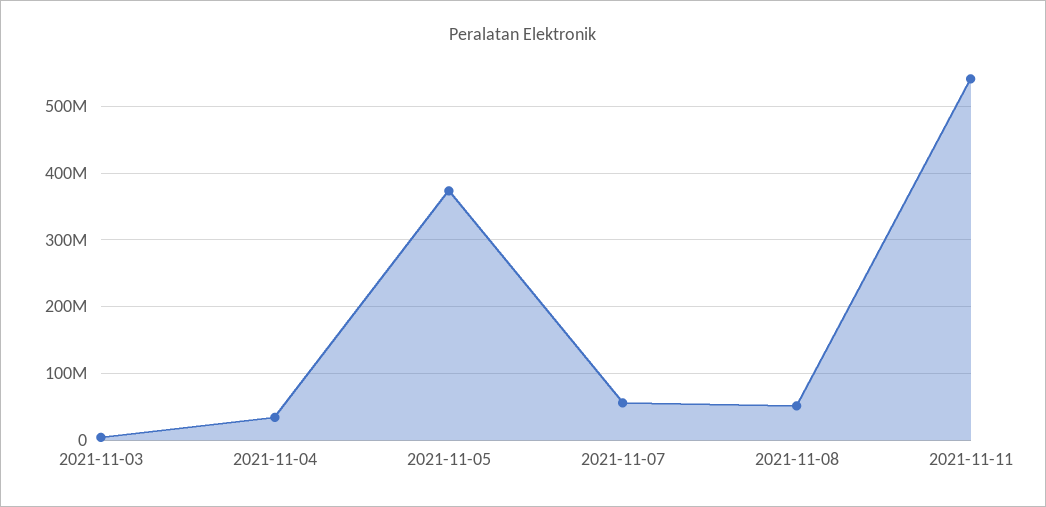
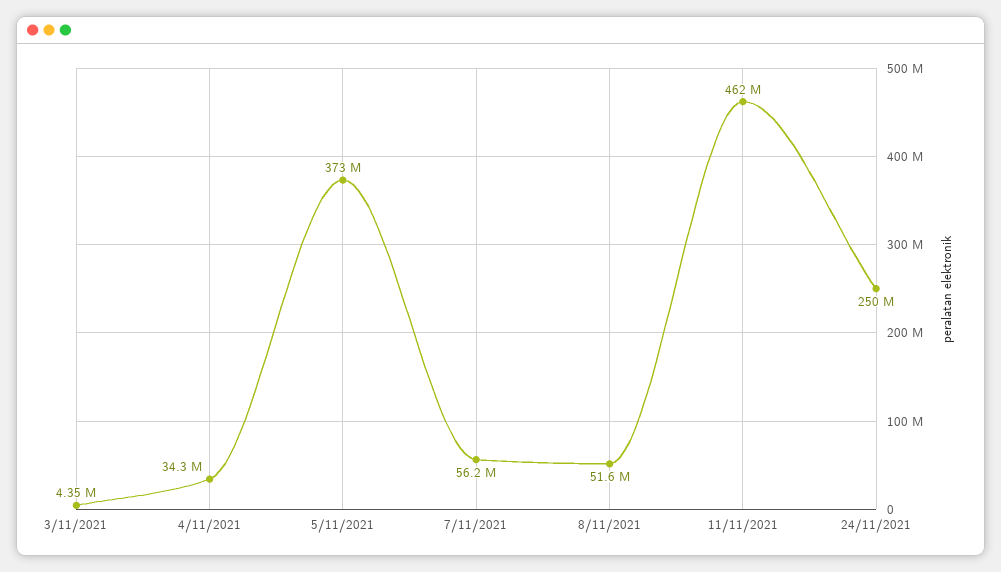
2021-11-11: 540000000 -> 462000000
24/11/2021: none -> 250000000

